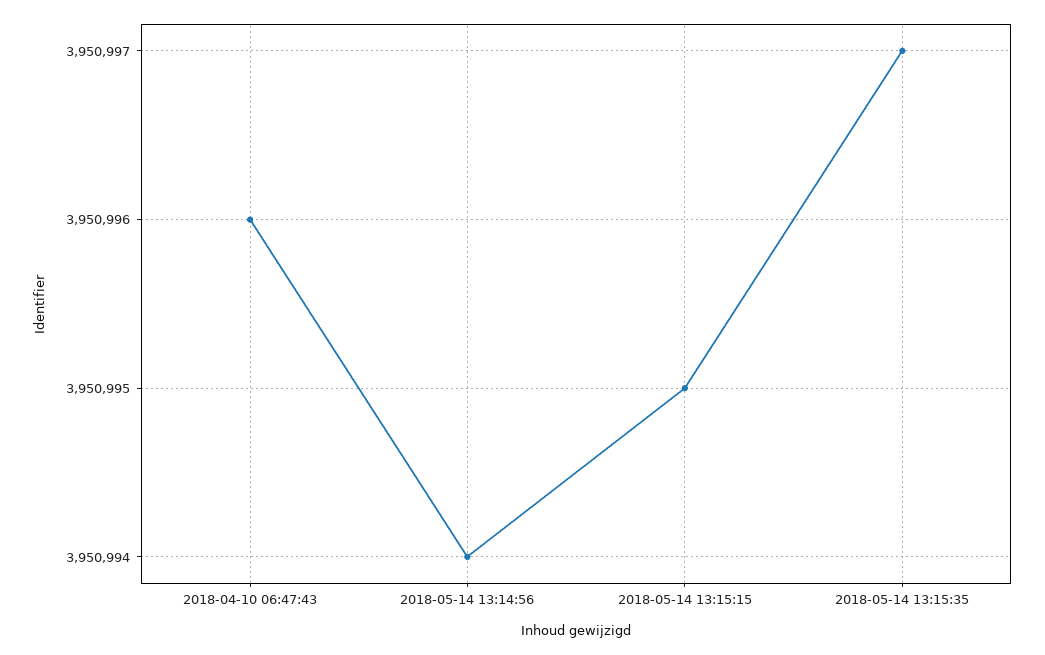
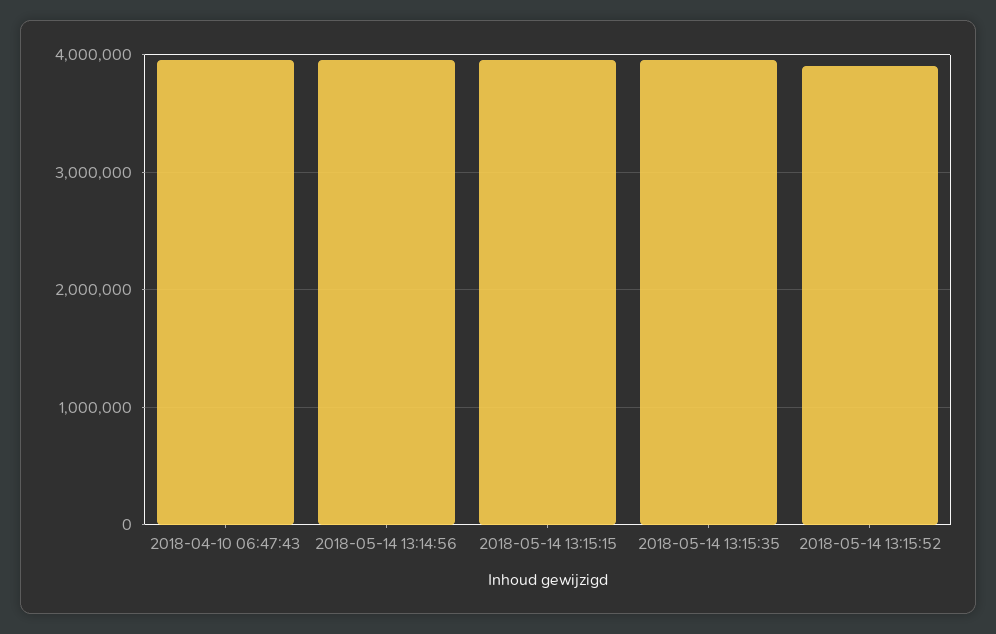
2018-05-14 13:15:52: none -> 3900000

